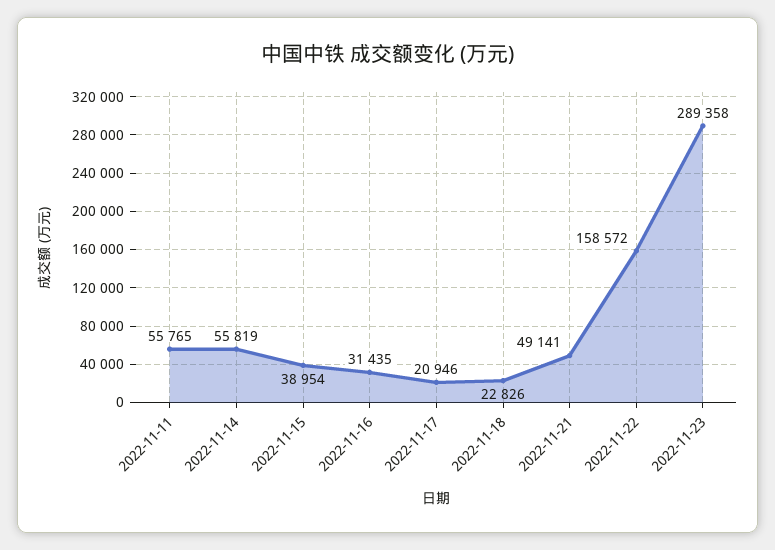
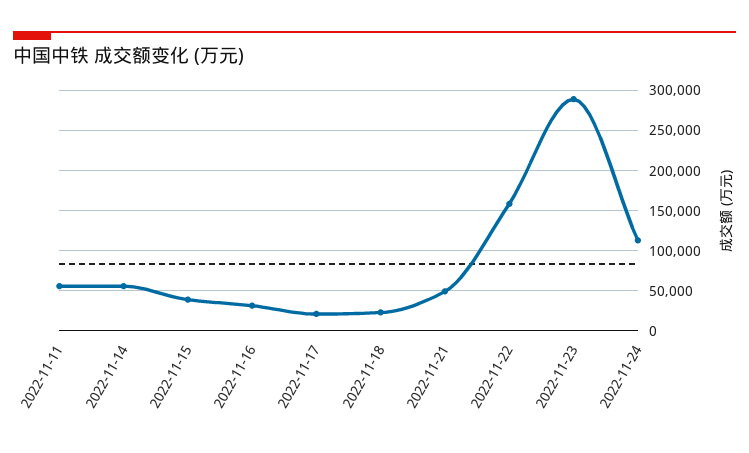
2022-11-24: none -> 110000

